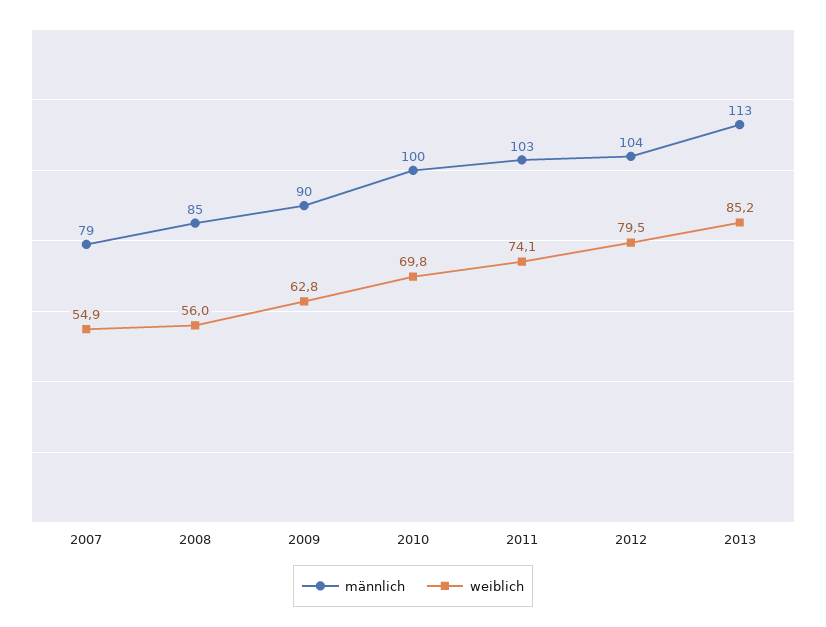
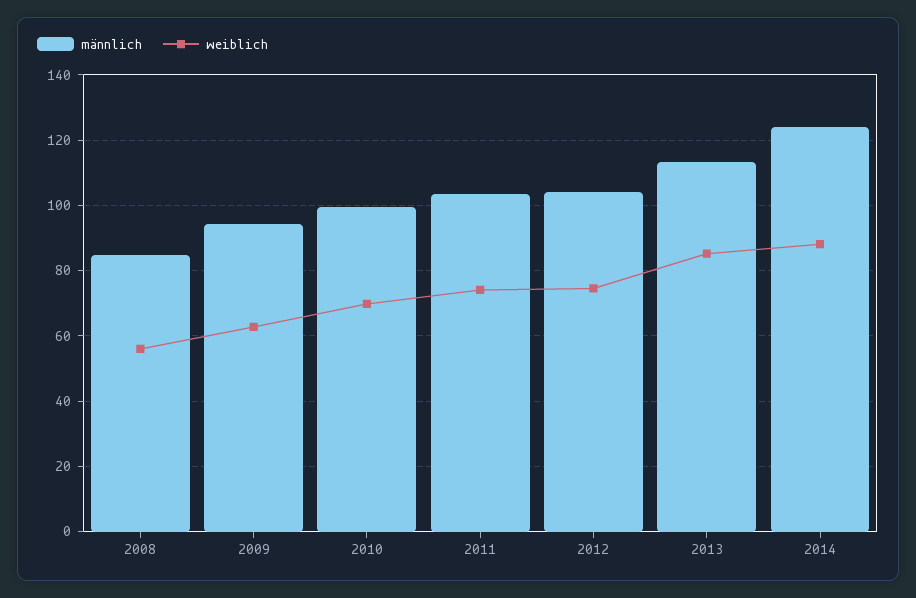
männlich, 2007: 79 -> none
weiblich, 2007: 54.9 -> none
männlich, 2009: 90 -> 94
weiblich, 2012: 79.5 -> 74
männlich, 2014: none -> 124
weiblich, 2014: none -> 88

